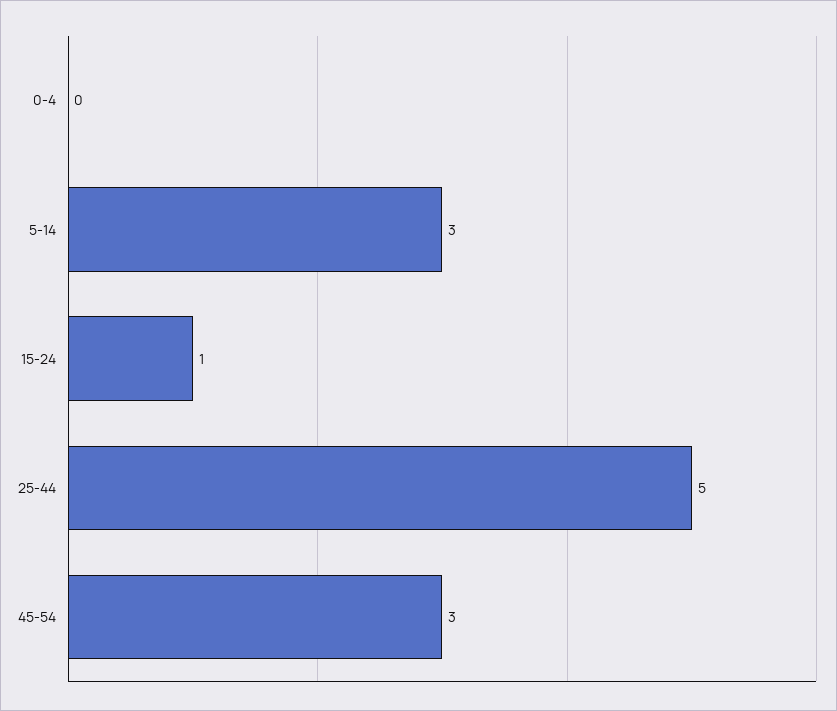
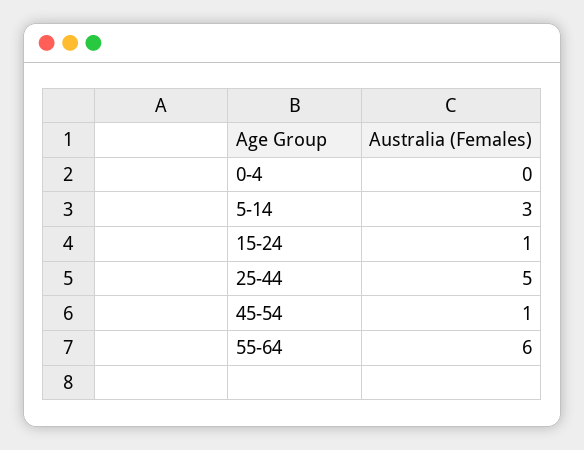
45-54: 3 -> 1
55-64: none -> 6

